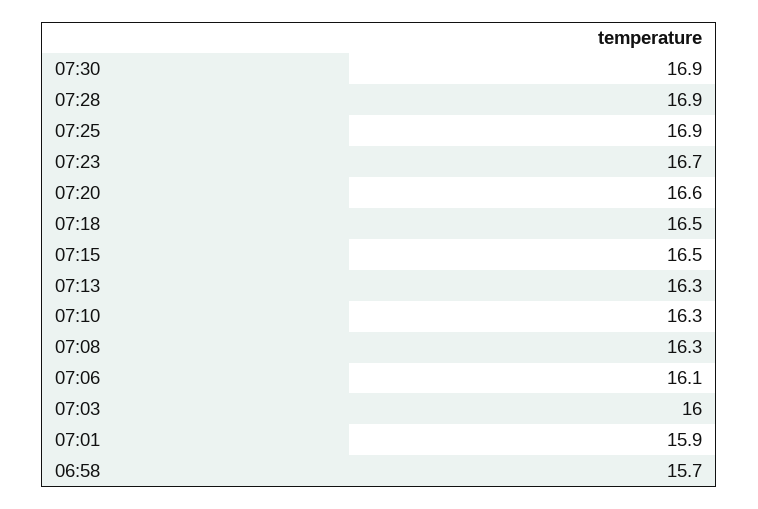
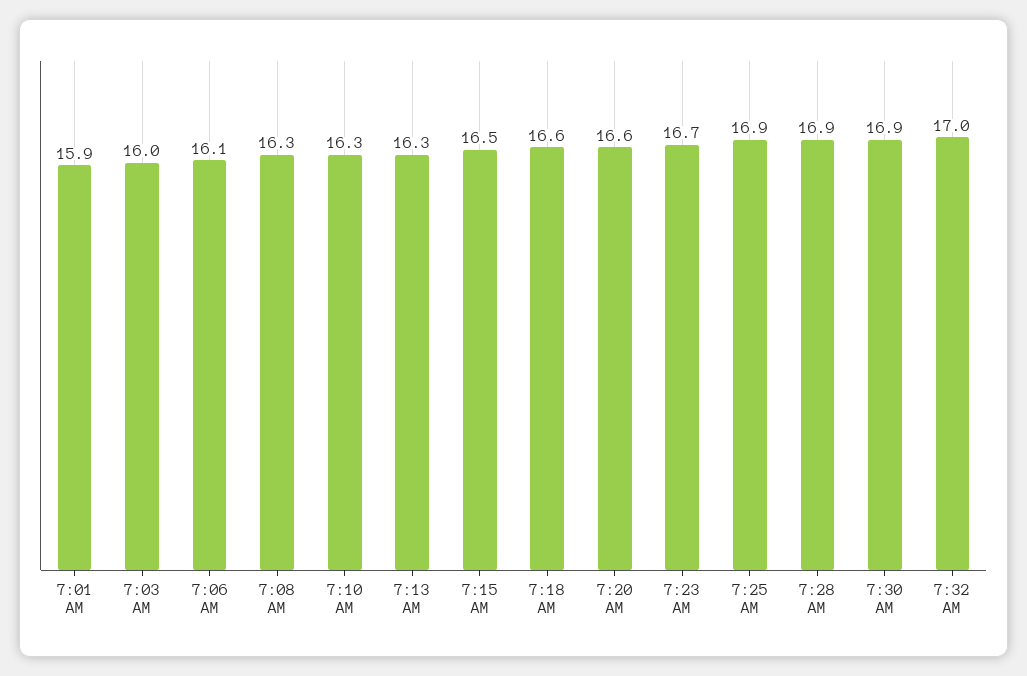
07:18: 16.5 -> 16.6
06:58: 15.7 -> none
7:32 AM: none -> 17

